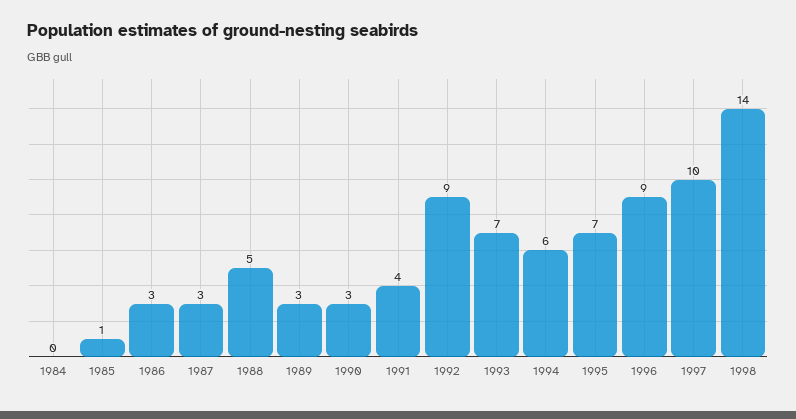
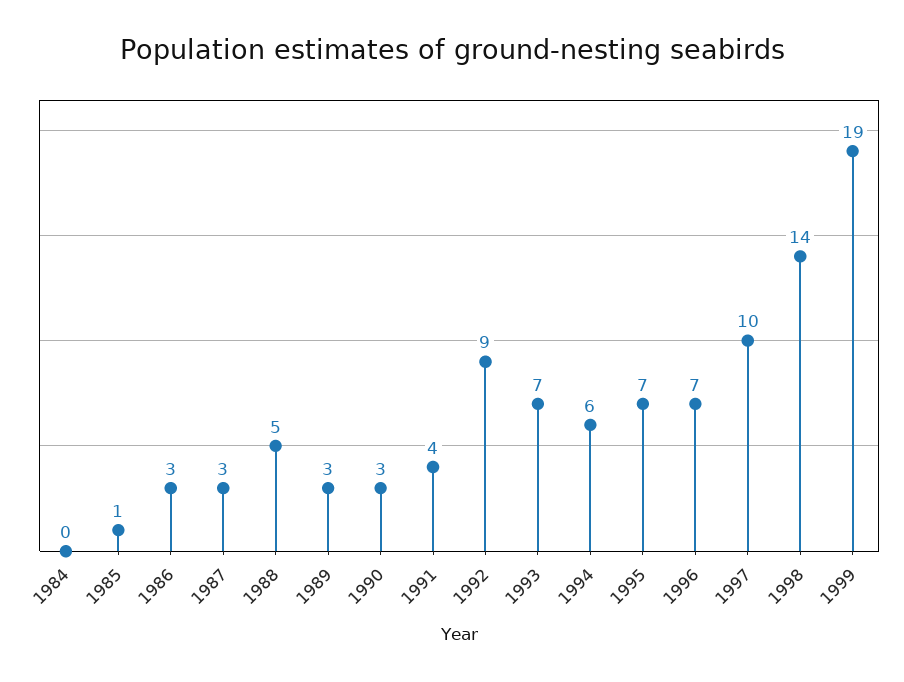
1996: 9 -> 7
1999: none -> 19

